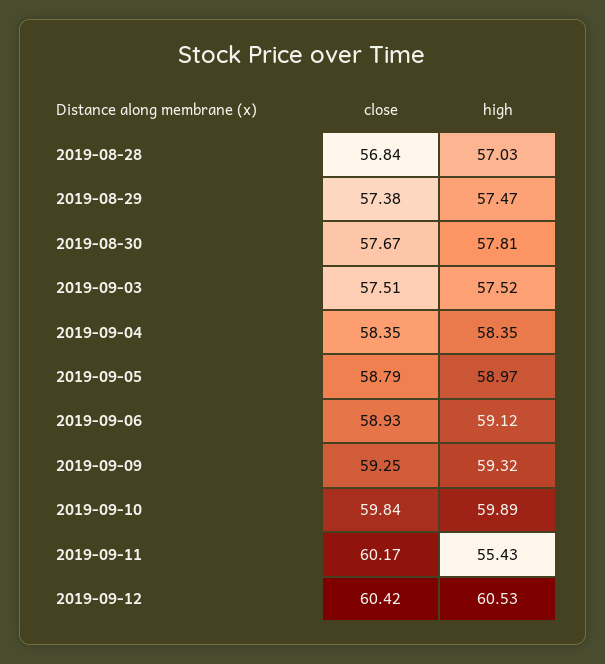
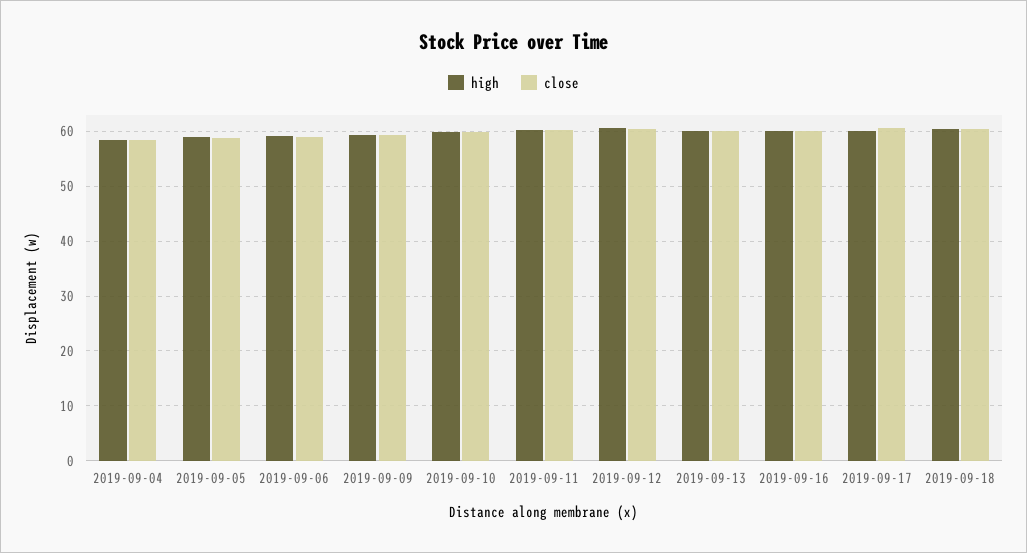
close, 2019-08-28: 56.84 -> none
high, 2019-08-28: 57.03 -> none
close, 2019-08-29: 57.38 -> none
high, 2019-08-29: 57.47 -> none
close, 2019-08-30: 57.67 -> none
high, 2019-08-30: 57.81 -> none
close, 2019-09-03: 57.51 -> none
high, 2019-09-03: 57.52 -> none
high, 2019-09-11: 55.43 -> 60
high, 2019-09-13: none -> 60
close, 2019-09-13: none -> 60
high, 2019-09-16: none -> 60
close, 2019-09-16: none -> 60
high, 2019-09-17: none -> 60
close, 2019-09-17: none -> 60
high, 2019-09-18: none -> 60
close, 2019-09-18: none -> 60

